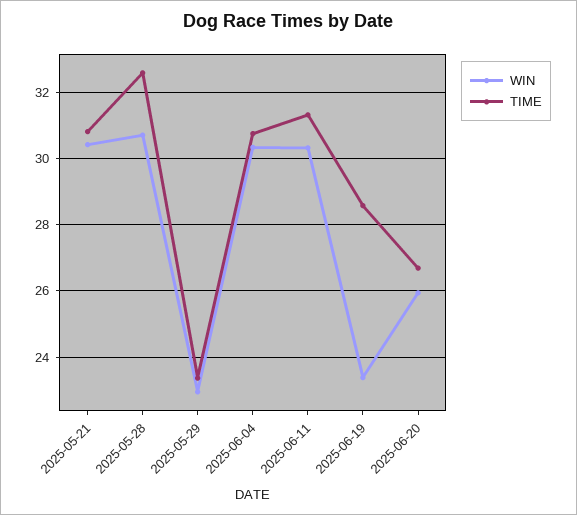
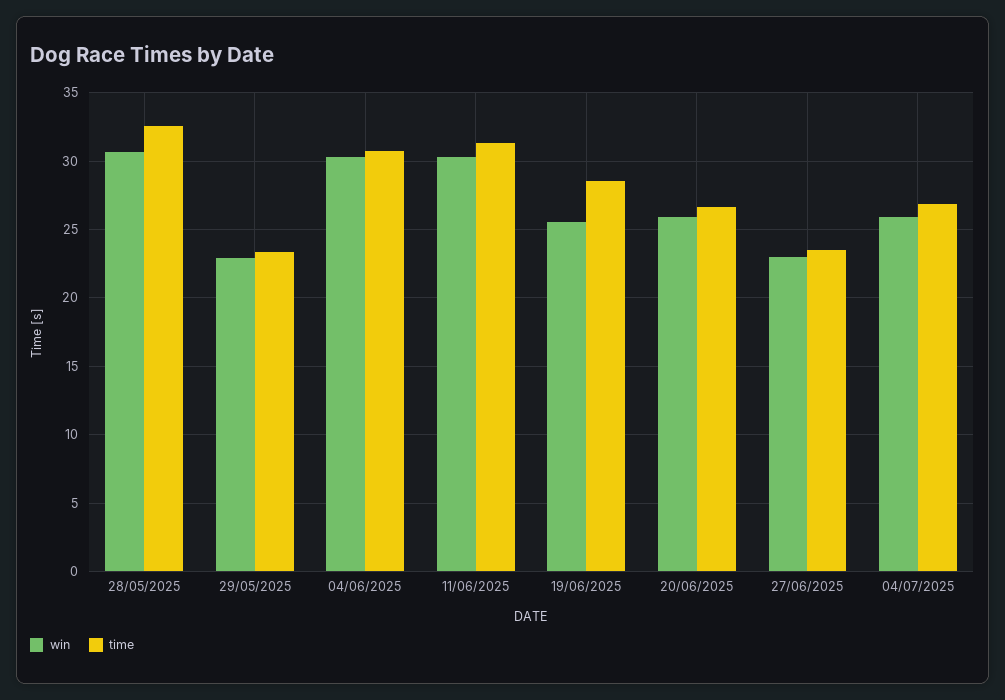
WIN, 2025-05-21: 30.4 -> none
TIME, 2025-05-21: 30.8 -> none
WIN, 2025-06-19: 23.4 -> 25.5
WIN, 27/06/2025: none -> 23
TIME, 27/06/2025: none -> 23.5
WIN, 04/07/2025: none -> 26
TIME, 04/07/2025: none -> 27

